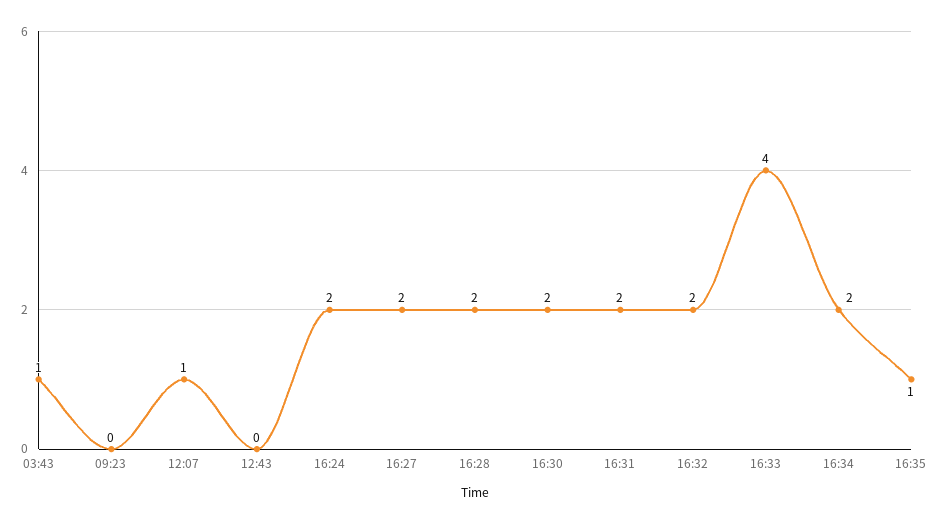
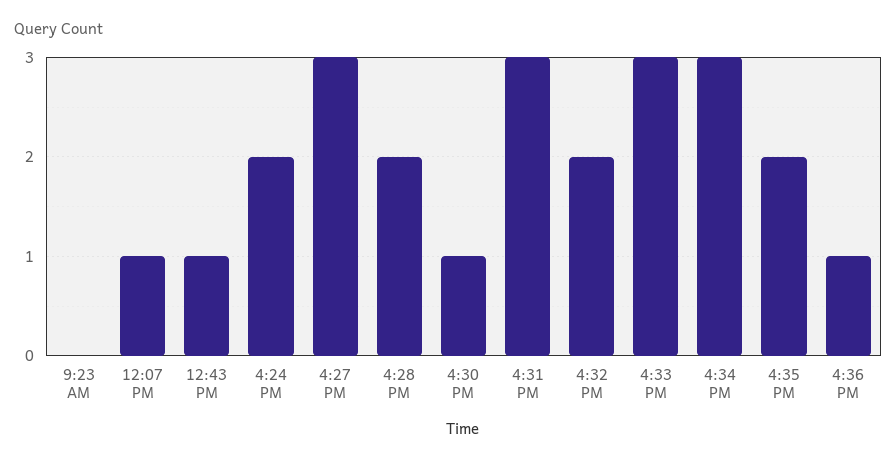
03:43: 1 -> none
12:43: 0 -> 1
16:27: 2 -> 3
16:30: 2 -> 1
16:31: 2 -> 3
16:33: 4 -> 3
16:34: 2 -> 3
16:35: 1 -> 2
4:36 PM: none -> 1

